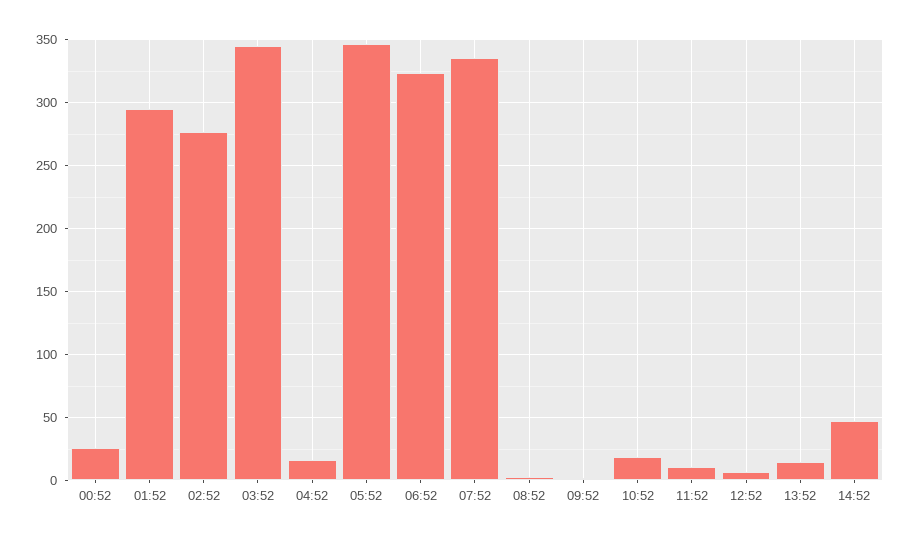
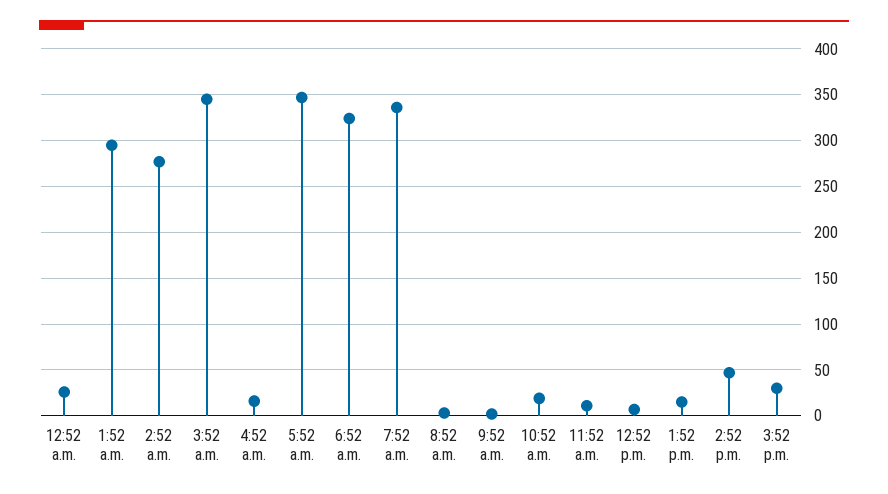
3:52 p.m.: none -> 30

